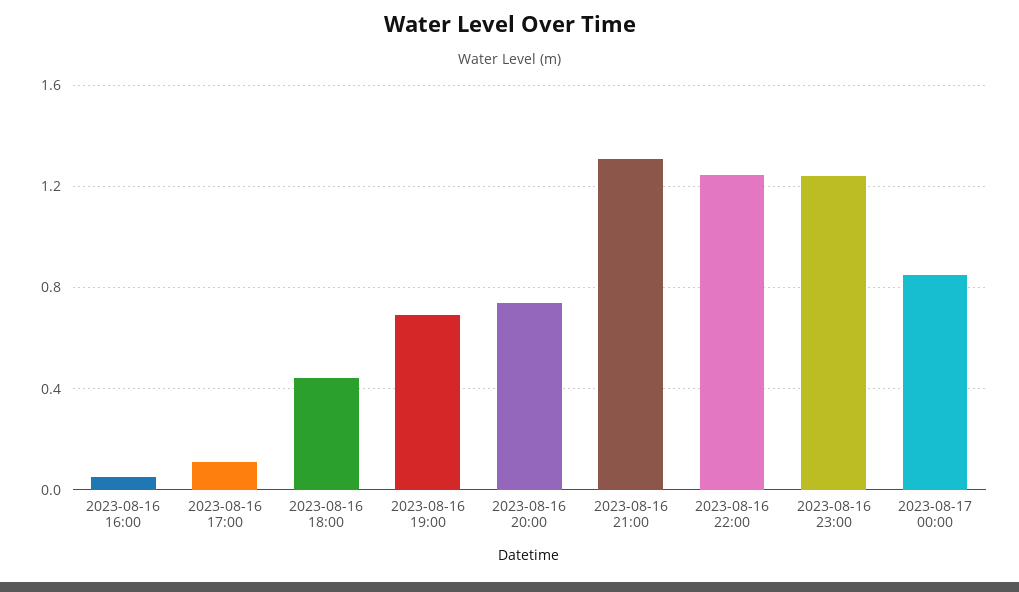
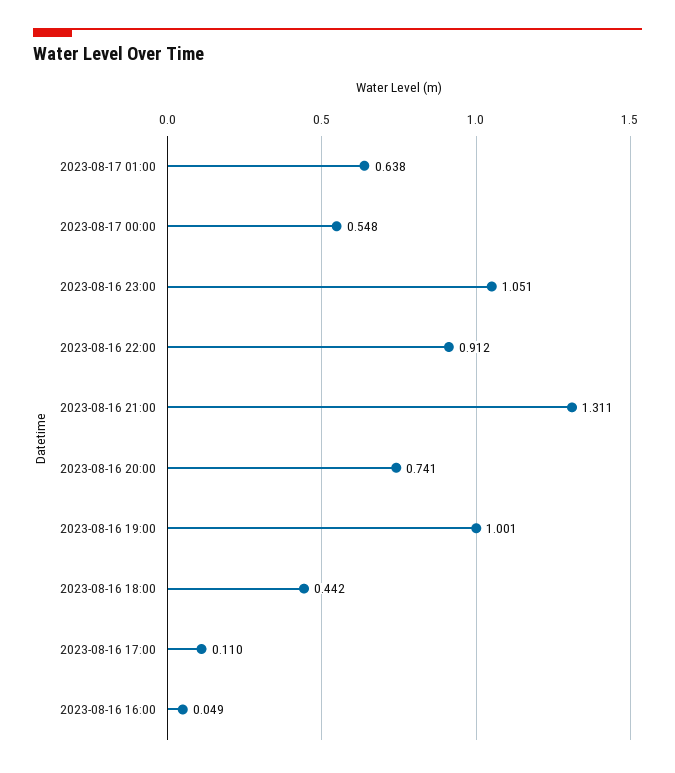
2023-08-16 19:00: 0.7 -> 1.001
2023-08-16 22:00: 1.25 -> 0.912
2023-08-16 23:00: 1.25 -> 1.051
2023-08-17 00:00: 0.85 -> 0.548
2023-08-17 01:00: none -> 0.638

